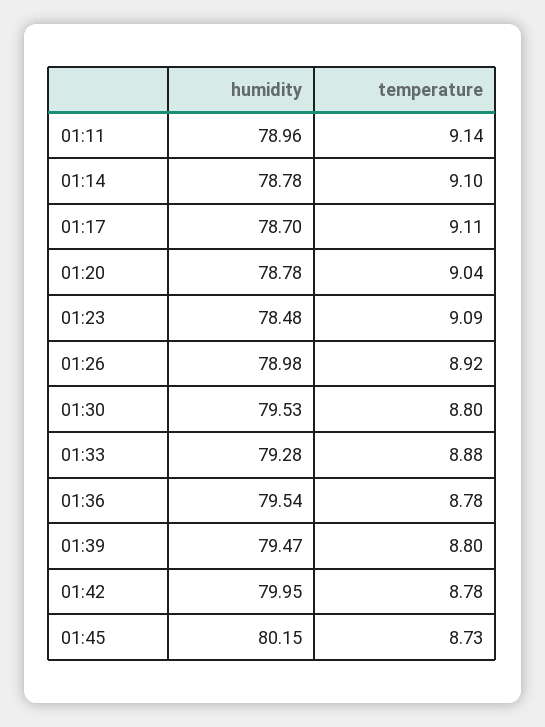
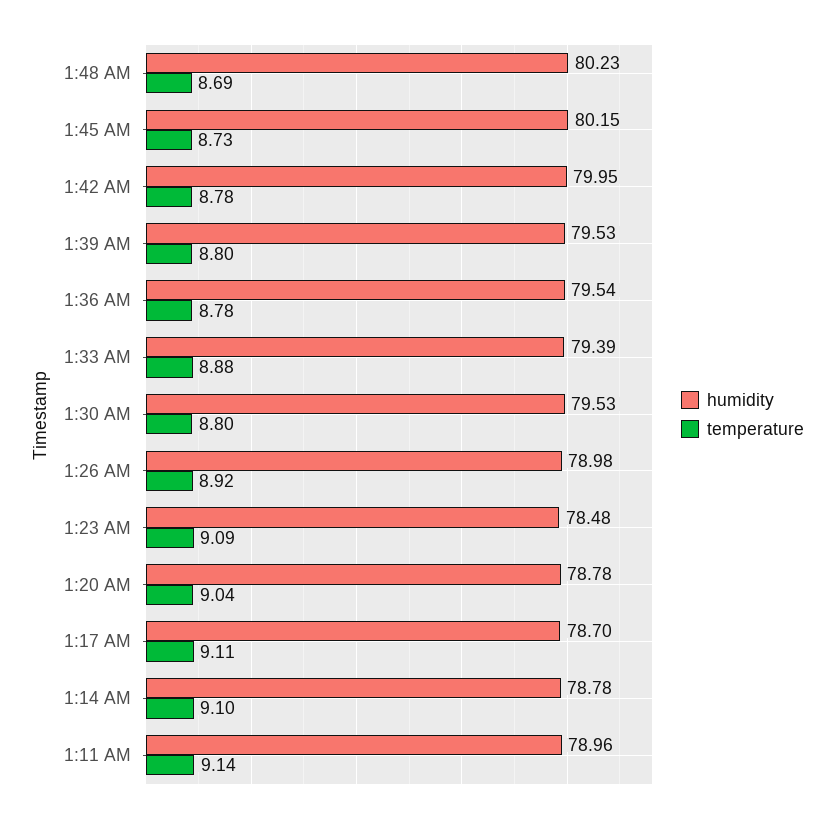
humidity, 01:33: 79.28 -> 79.39
humidity, 01:39: 79.47 -> 79.53
humidity, 1:48 AM: none -> 80.23
temperature, 1:48 AM: none -> 8.69

